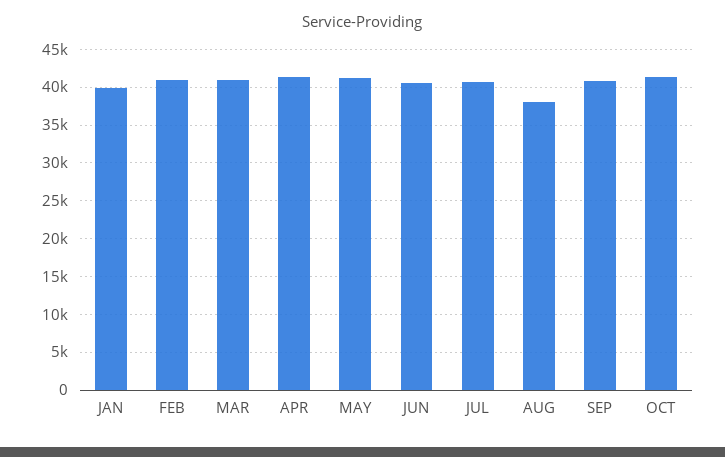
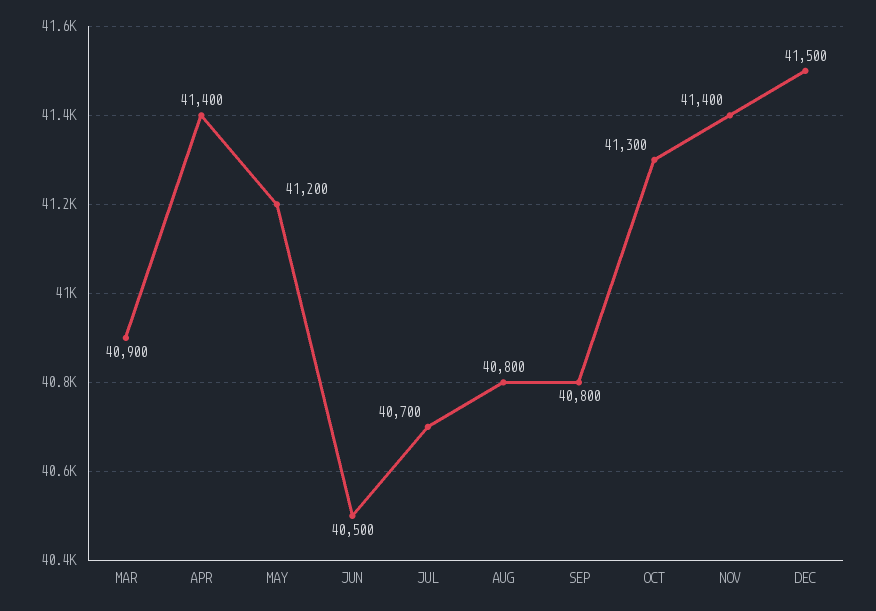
JAN: 40000 -> none
FEB: 41000 -> none
AUG: 38000 -> 40800
NOV: none -> 41400
DEC: none -> 41500

